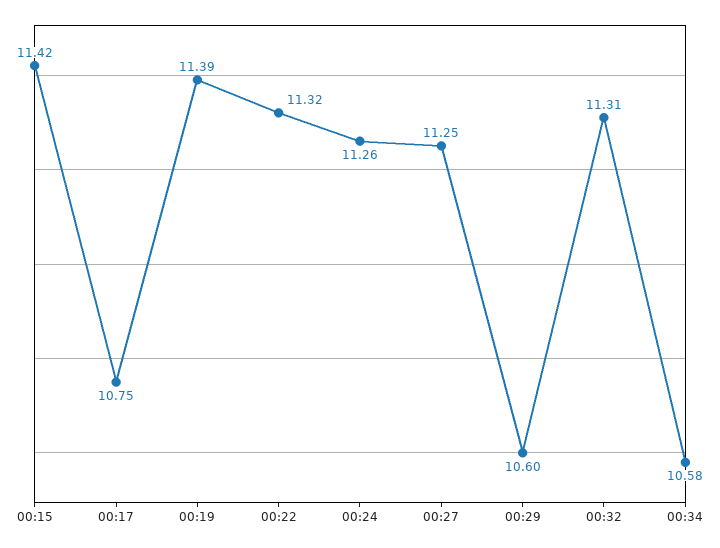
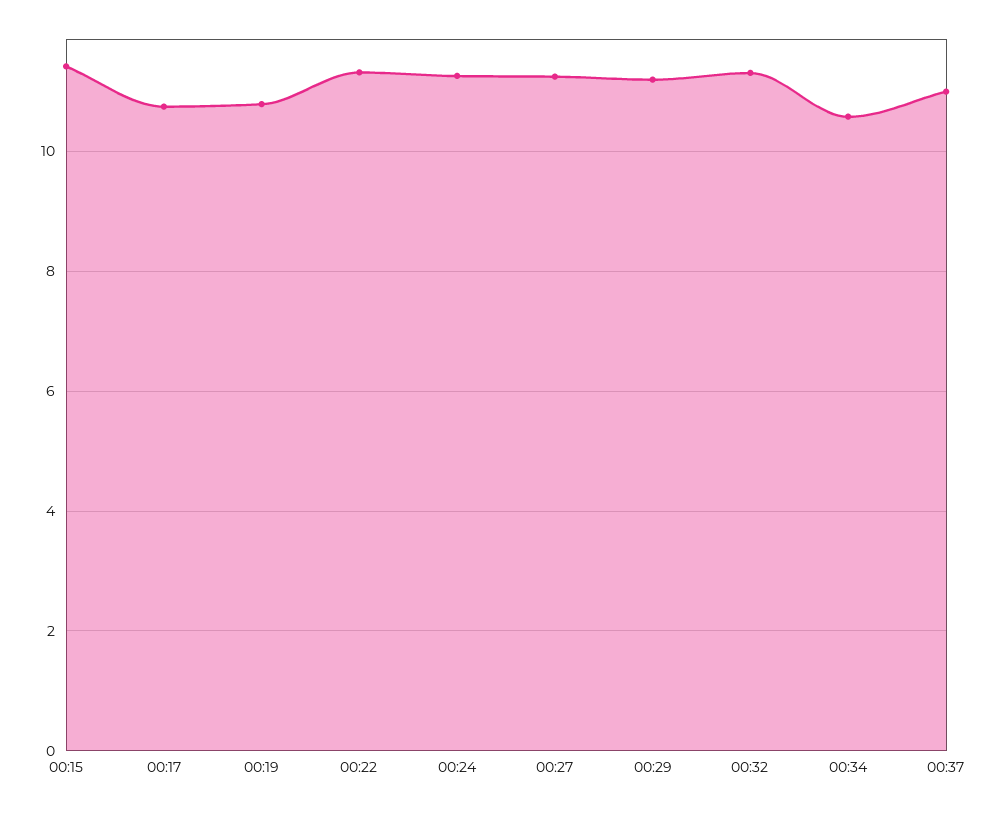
00:19: 11.39 -> 10.8
00:29: 10.6 -> 11.2
00:37: none -> 11

